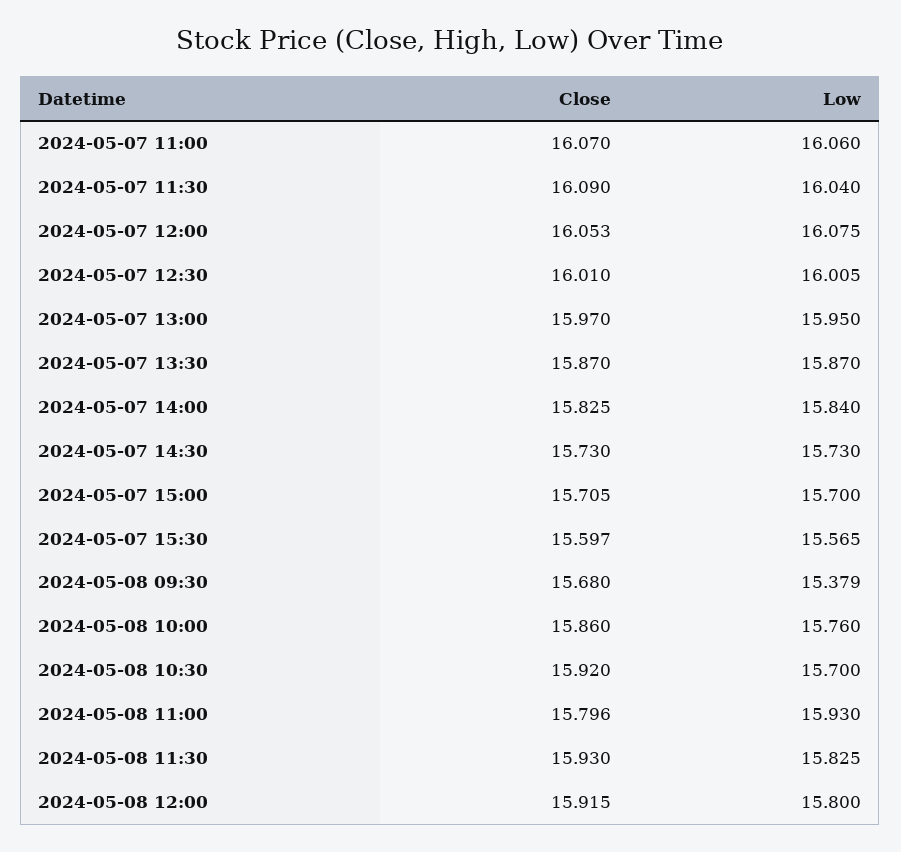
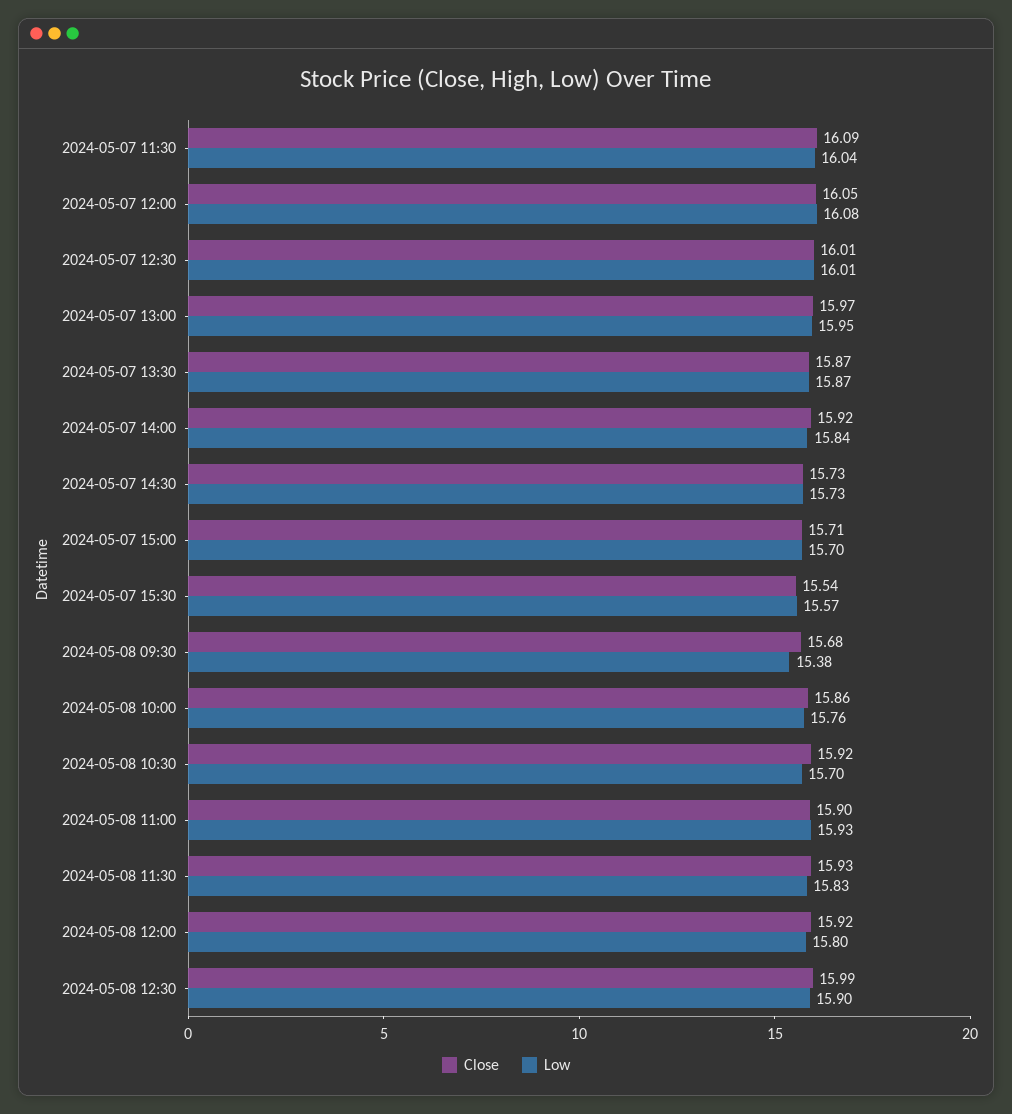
Close, 2024-05-07 11:00: 16.07 -> none
Low, 2024-05-07 11:00: 16.06 -> none
Close, 2024-05-07 14:00: 15.825 -> 15.92
Close, 2024-05-07 15:30: 15.597 -> 15.54
Close, 2024-05-08 11:00: 15.796 -> 15.9
Close, 2024-05-08 12:30: none -> 15.99
Low, 2024-05-08 12:30: none -> 15.9

